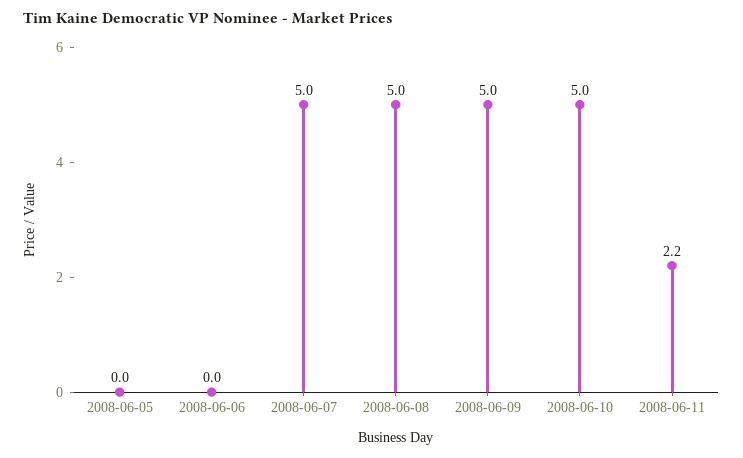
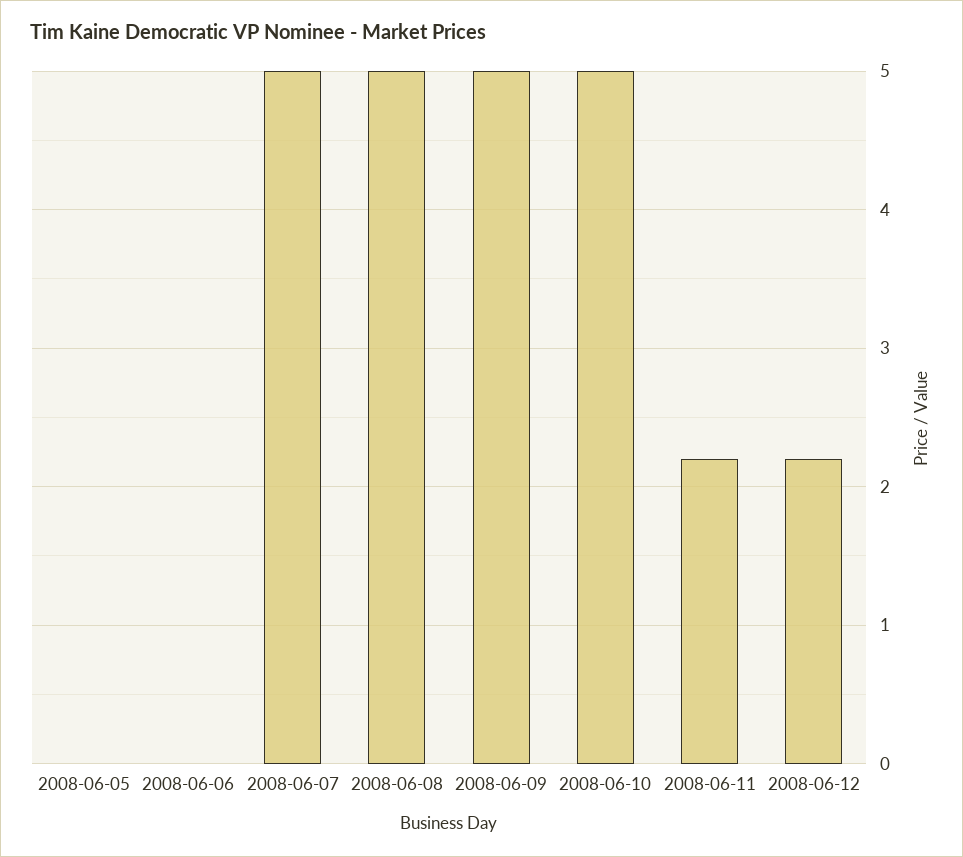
2008-06-12: none -> 2.2

